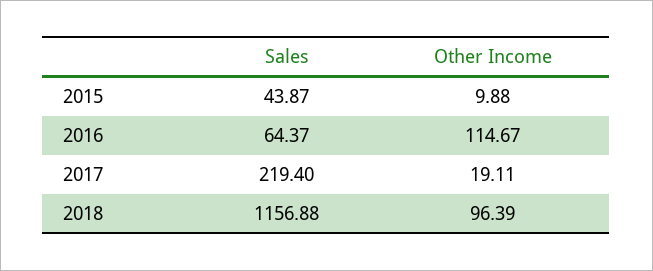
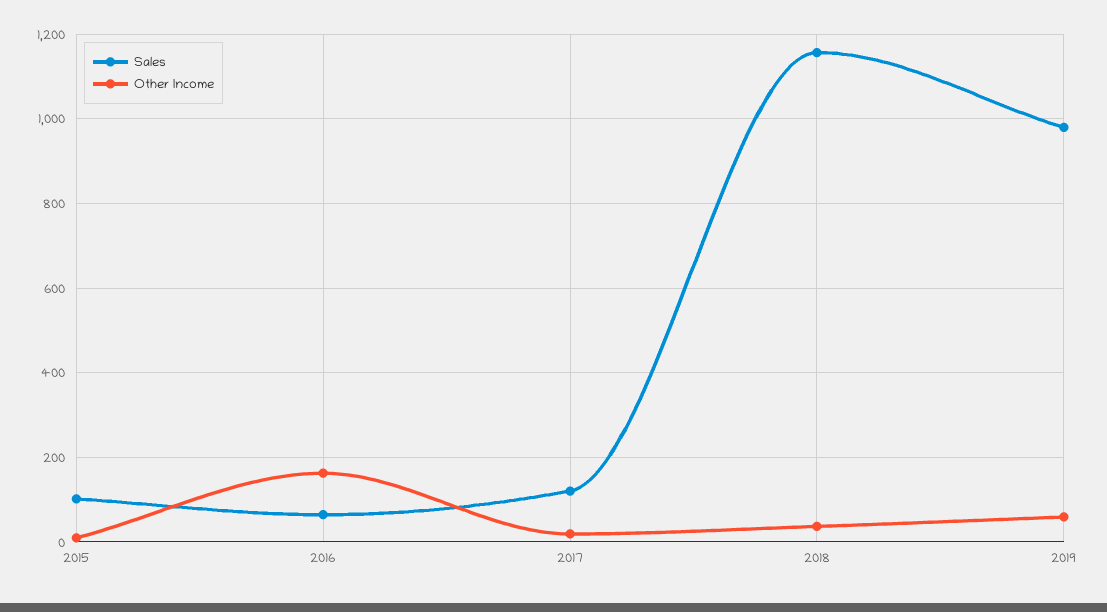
Sales, 2015: 43.87 -> 100
Other Income, 2016: 114.67 -> 160
Sales, 2017: 219.4 -> 120
Other Income, 2018: 96.39 -> 40
Sales, 2019: none -> 980
Other Income, 2019: none -> 60

